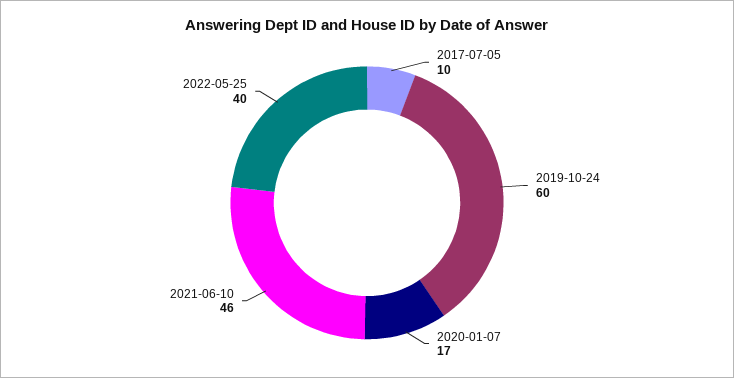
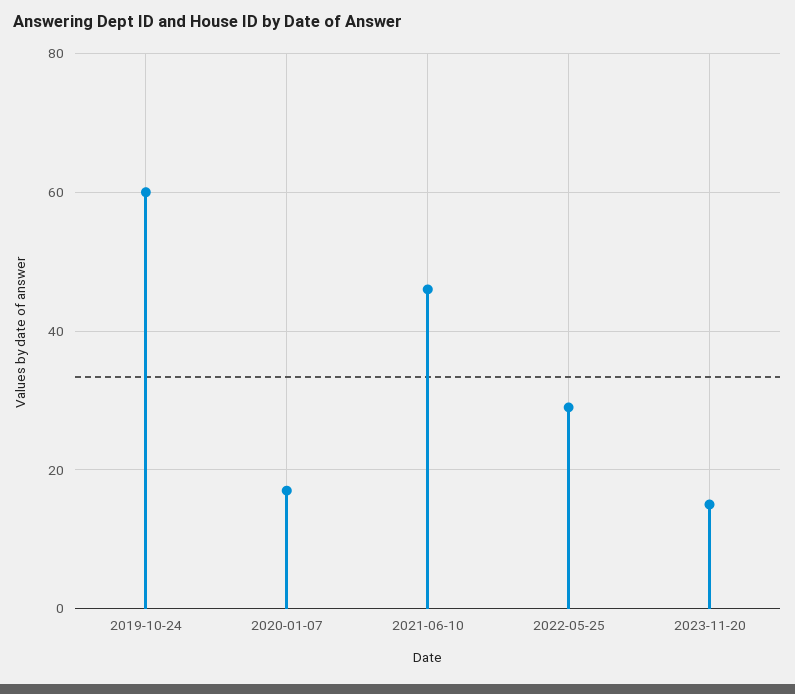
2017-07-05: 10 -> none
2022-05-25: 40 -> 30
2023-11-20: none -> 15

